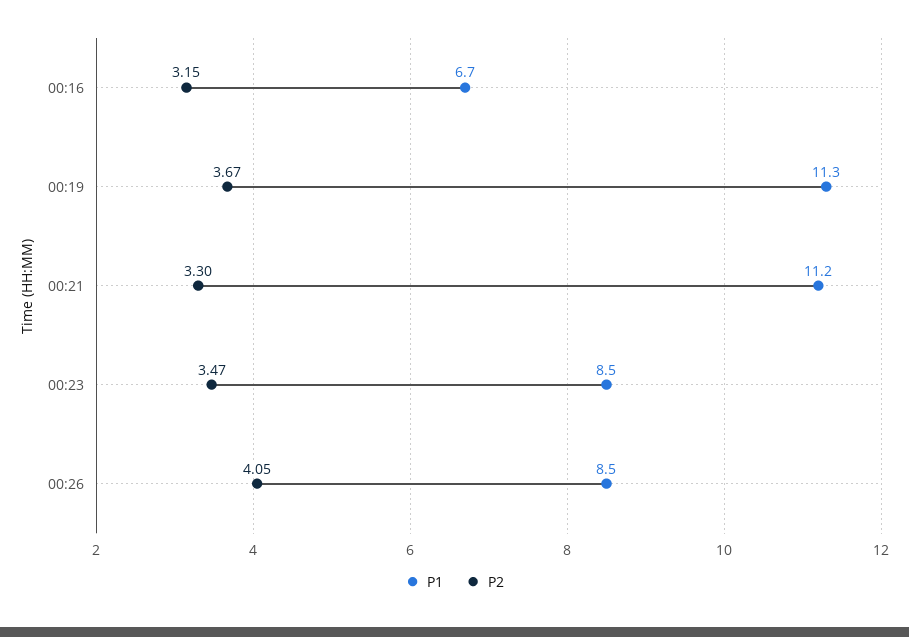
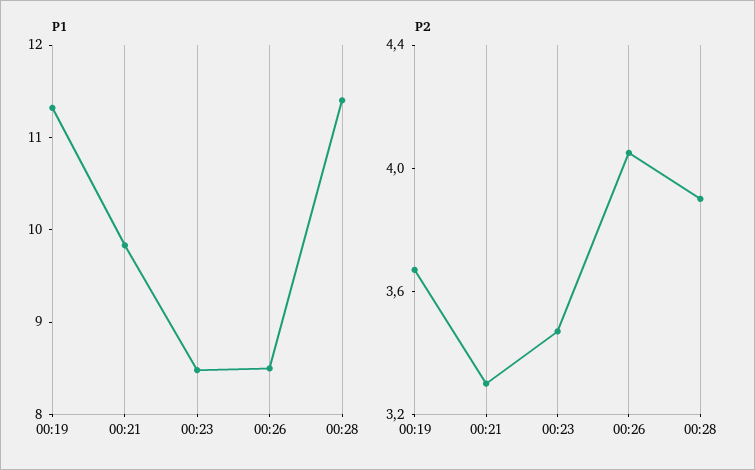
P1, 00:16: 6.7 -> none
P2, 00:16: 3.15 -> none
P1, 00:21: 11.2 -> 9.8
P1, 00:28: none -> 11.4
P2, 00:28: none -> 3.9

